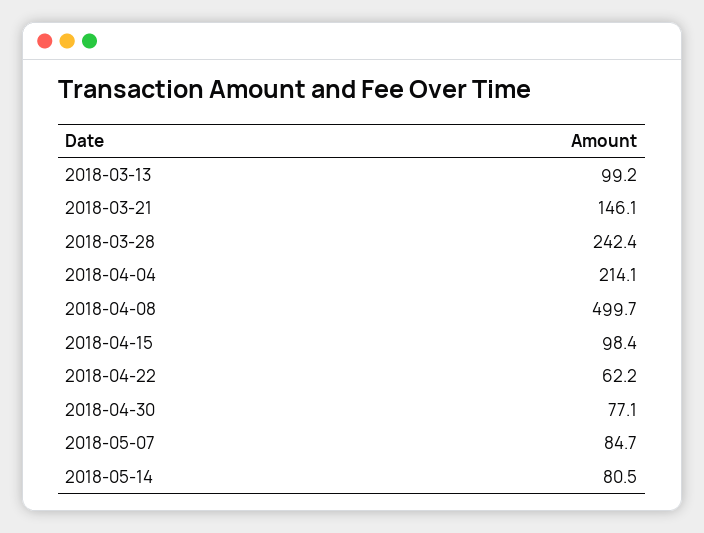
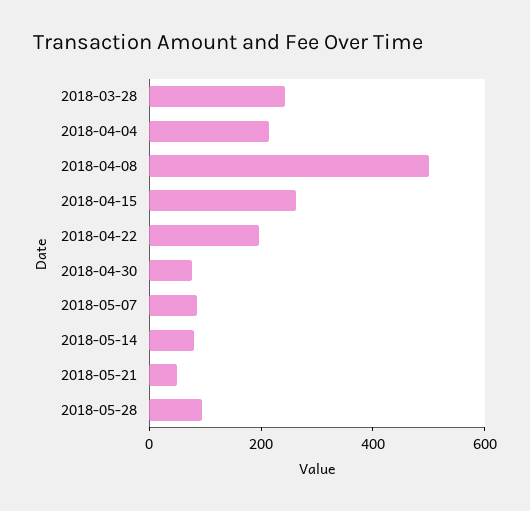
2018-03-13: 99.2 -> none
2018-03-21: 146.1 -> none
2018-04-15: 98.4 -> 250
2018-04-22: 62.2 -> 200
2018-05-21: none -> 50
2018-05-28: none -> 100

